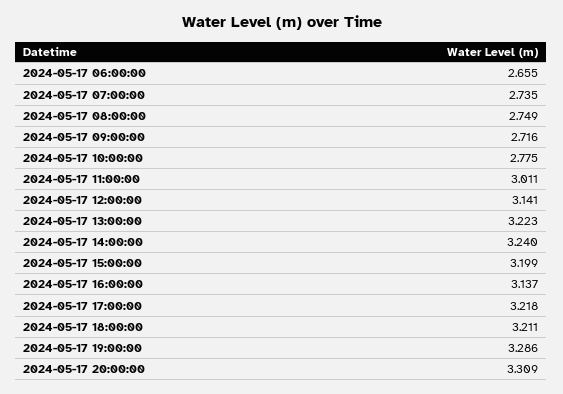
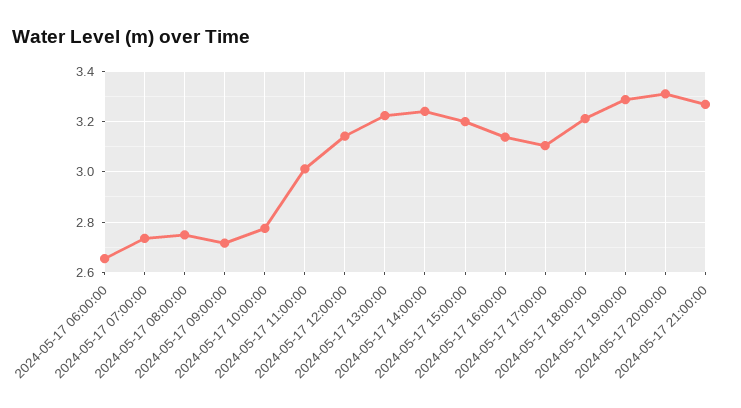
2024-05-17 17:00:00: 3.218 -> 3.1
2024-05-17 21:00:00: none -> 3.275

